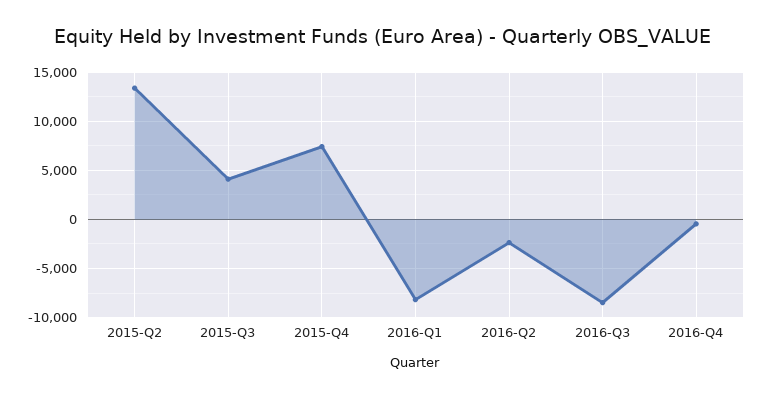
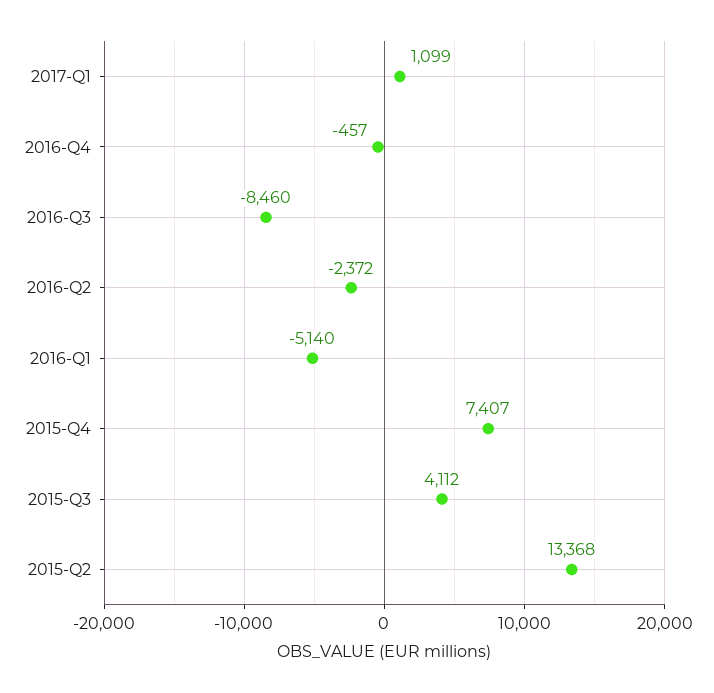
2016-Q1: -8000 -> -5140
2017-Q1: none -> 1099

